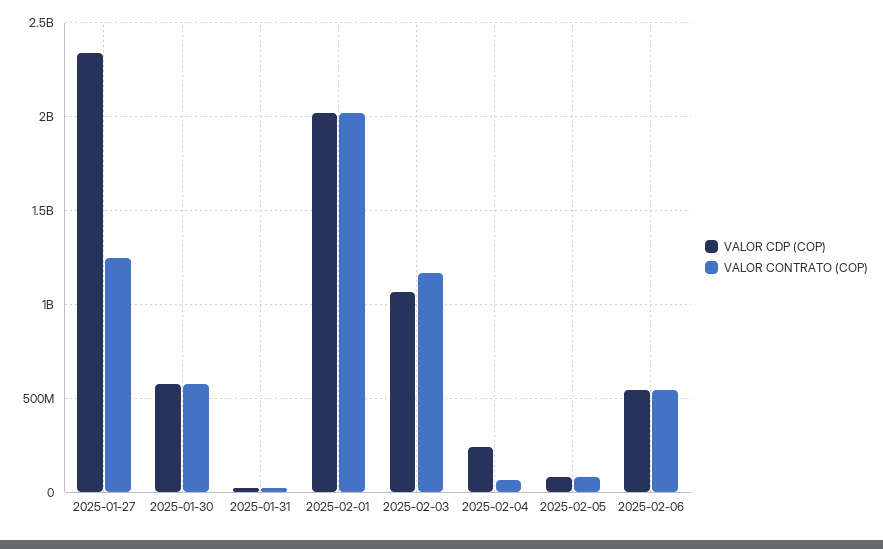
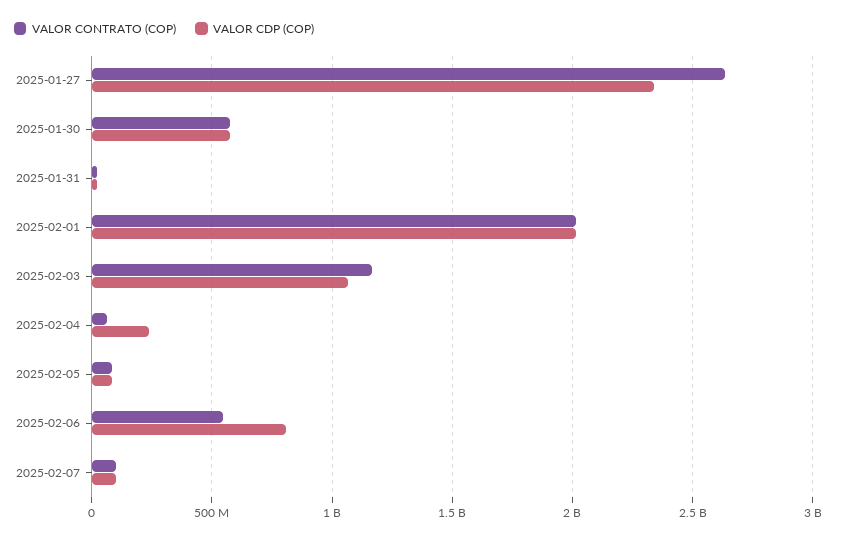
VALOR CONTRATO (COP), 2025-01-27: 1250000000 -> 2650000000
VALOR CDP (COP), 2025-02-06: 550000000 -> 800000000
VALOR CONTRATO (COP), 2025-02-07: none -> 100000000
VALOR CDP (COP), 2025-02-07: none -> 100000000

